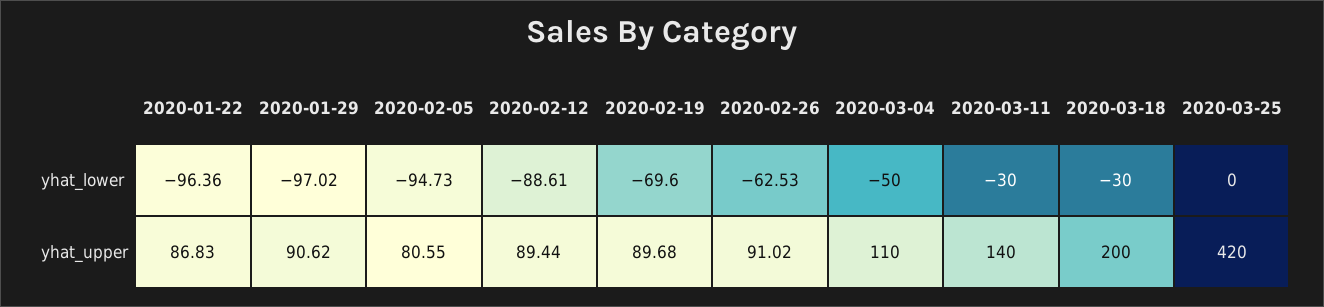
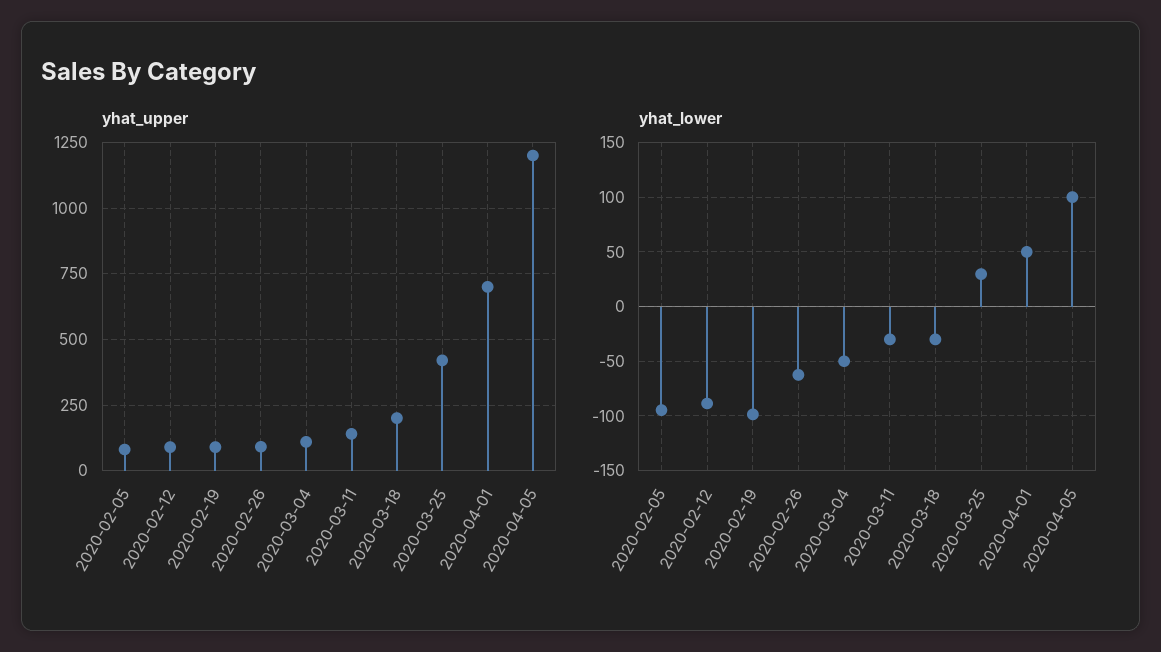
yhat_lower, 2020-01-22: -96.36 -> none
yhat_lower, 2020-01-29: -97.02 -> none
yhat_lower, 2020-02-19: -69.6 -> -100
yhat_lower, 2020-03-25: 0 -> 30
yhat_upper, 2020-01-22: 86.83 -> none
yhat_upper, 2020-01-29: 90.62 -> none
yhat_upper, 2020-04-01: none -> 700
yhat_upper, 2020-04-05: none -> 1200
yhat_lower, 2020-04-01: none -> 50
yhat_lower, 2020-04-05: none -> 100

